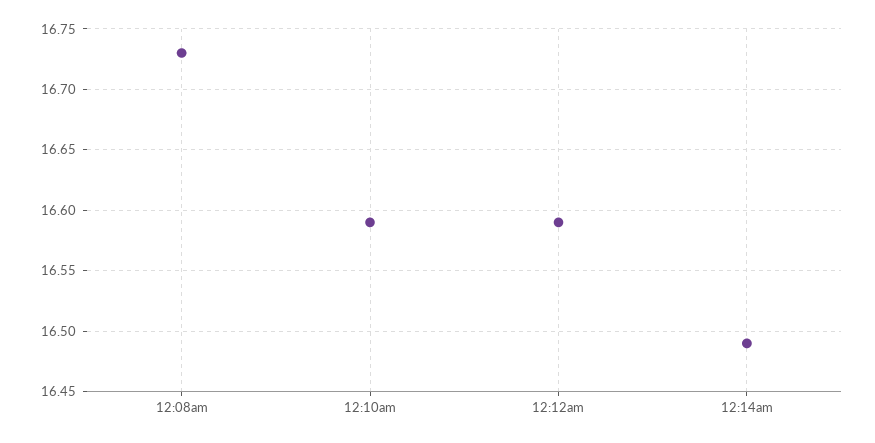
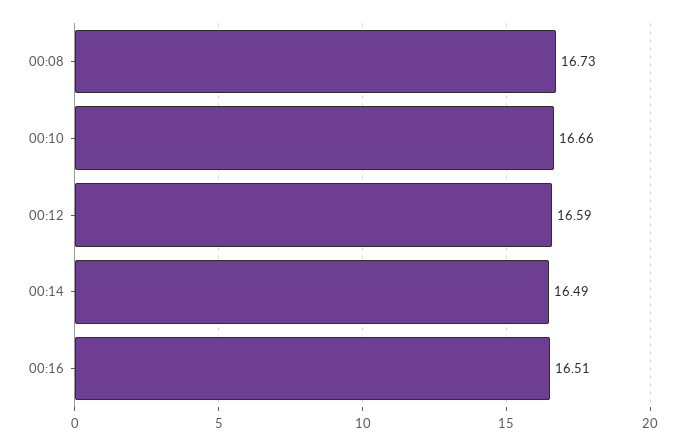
12:10am: 16.59 -> 16.66
00:16: none -> 16.51

